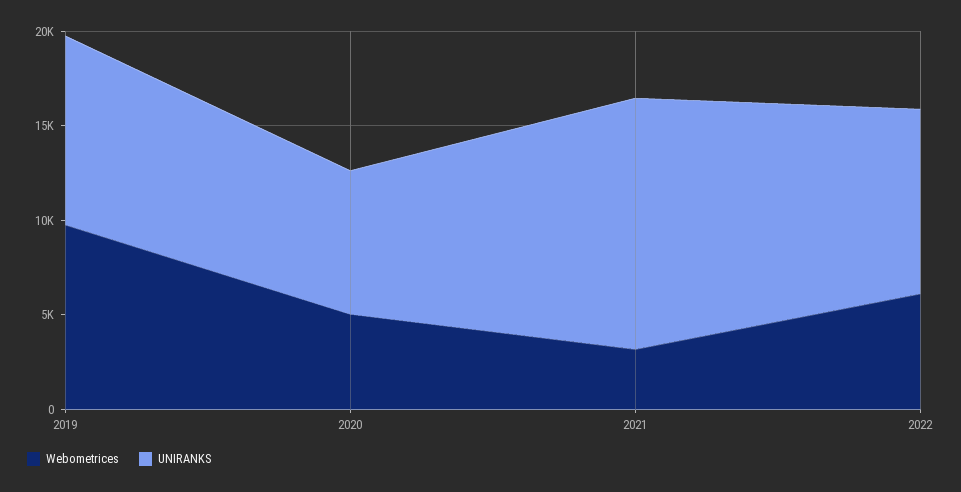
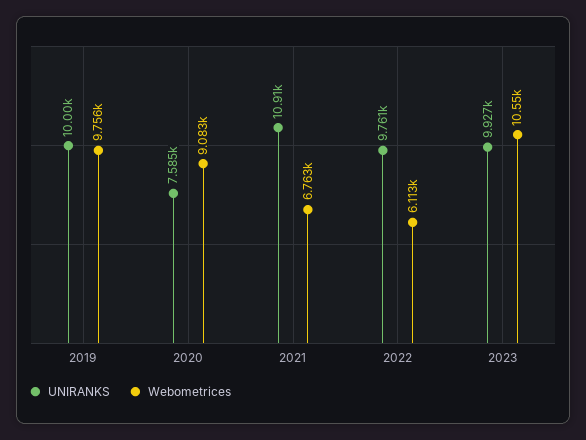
Webometrices, 2020: 5000 -> 9083
Webometrices, 2021: 3000 -> 6763
UNIRANKS, 2021: 13000 -> 10910
UNIRANKS, 2023: none -> 9927
Webometrices, 2023: none -> 10550

